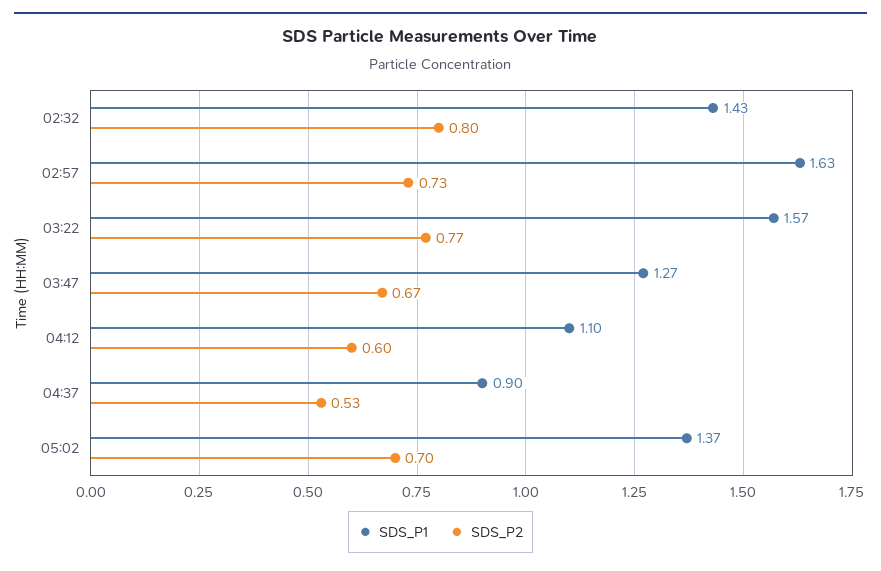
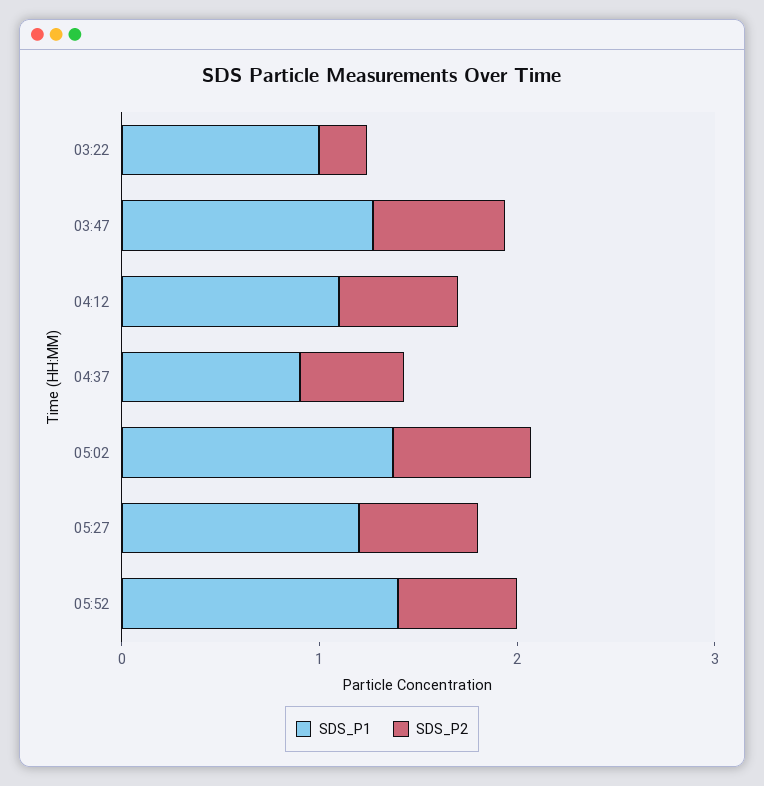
SDS_P1, 02:32: 1.43 -> none
SDS_P2, 02:32: 0.8 -> none
SDS_P1, 02:57: 1.63 -> none
SDS_P2, 02:57: 0.73 -> none
SDS_P1, 03:22: 1.57 -> 1
SDS_P2, 03:22: 0.77 -> 0.2
SDS_P1, 05:27: none -> 1.2
SDS_P2, 05:27: none -> 0.6
SDS_P1, 05:52: none -> 1.4
SDS_P2, 05:52: none -> 0.6

